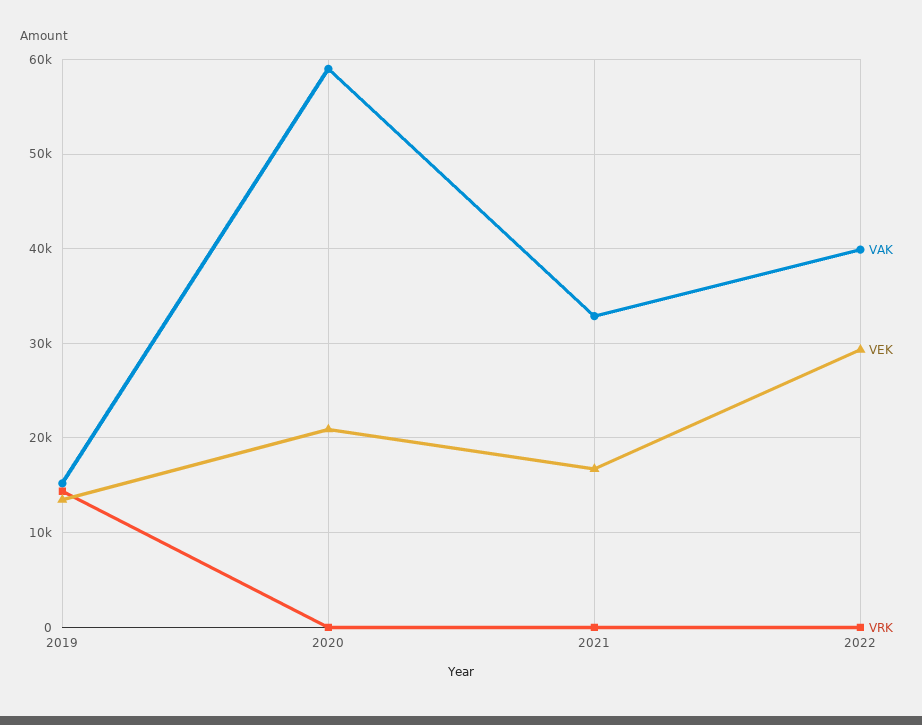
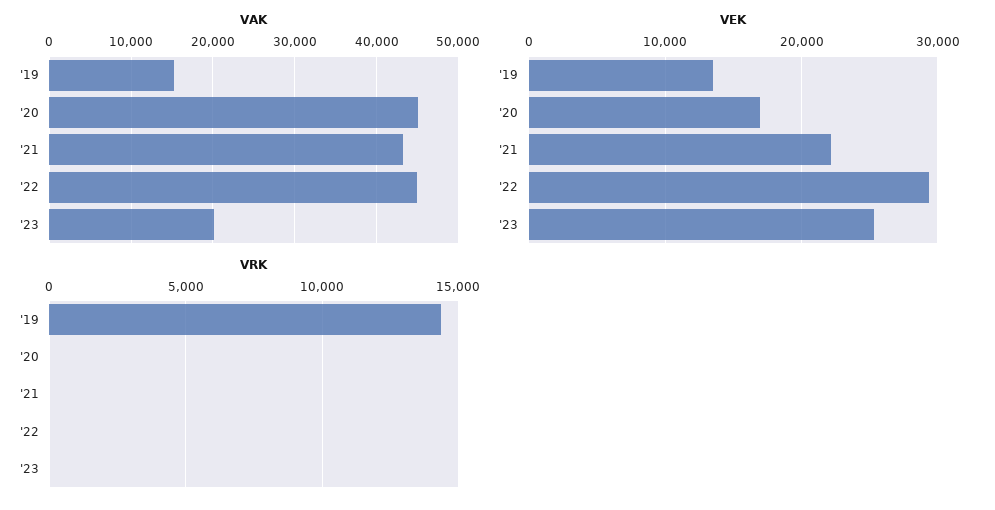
VAK, 2020: 59000 -> 45000
VEK, 2020: 21000 -> 17000
VAK, 2021: 33000 -> 43000
VEK, 2021: 17000 -> 22000
VAK, 2022: 40000 -> 45000
VAK, '23: none -> 20000
VEK, '23: none -> 25000
VRK, '23: none -> 0

